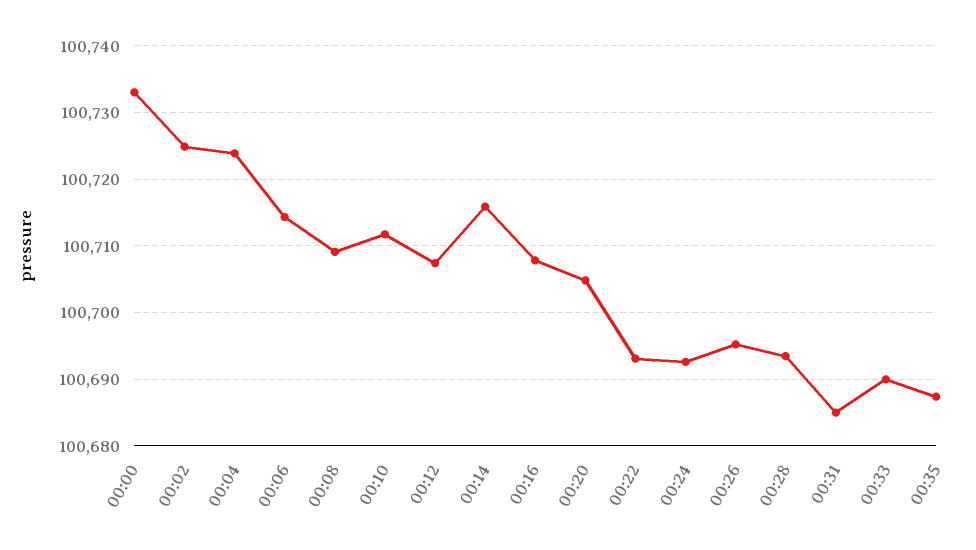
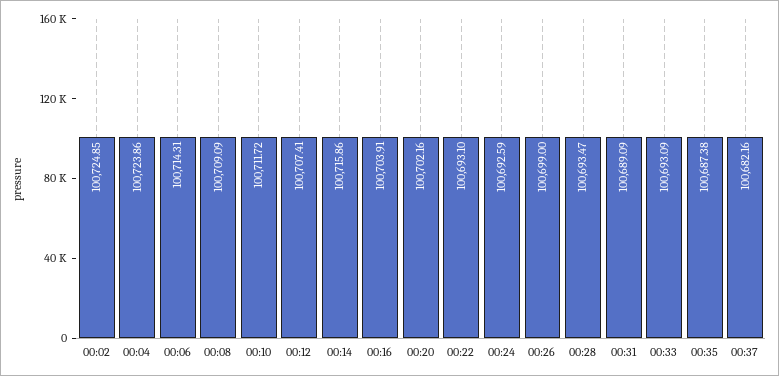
00:00: 100733 -> none
00:16: 100708 -> 100703.91
00:20: 100705 -> 100702.16
00:26: 100695 -> 100699
00:31: 100685 -> 100689.09
00:33: 100690 -> 100693.09
00:37: none -> 100682.16

